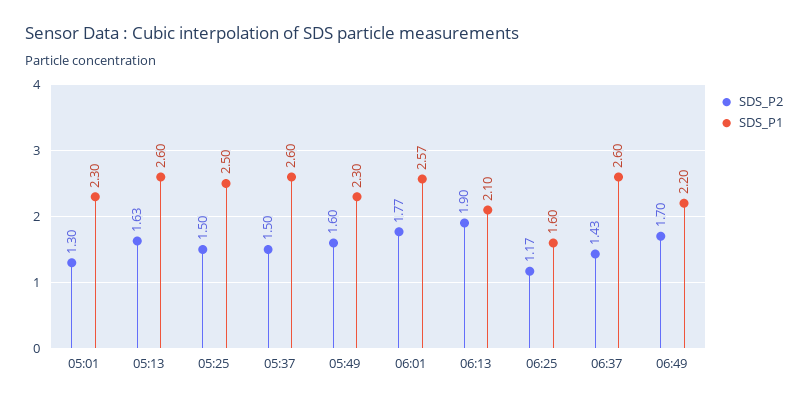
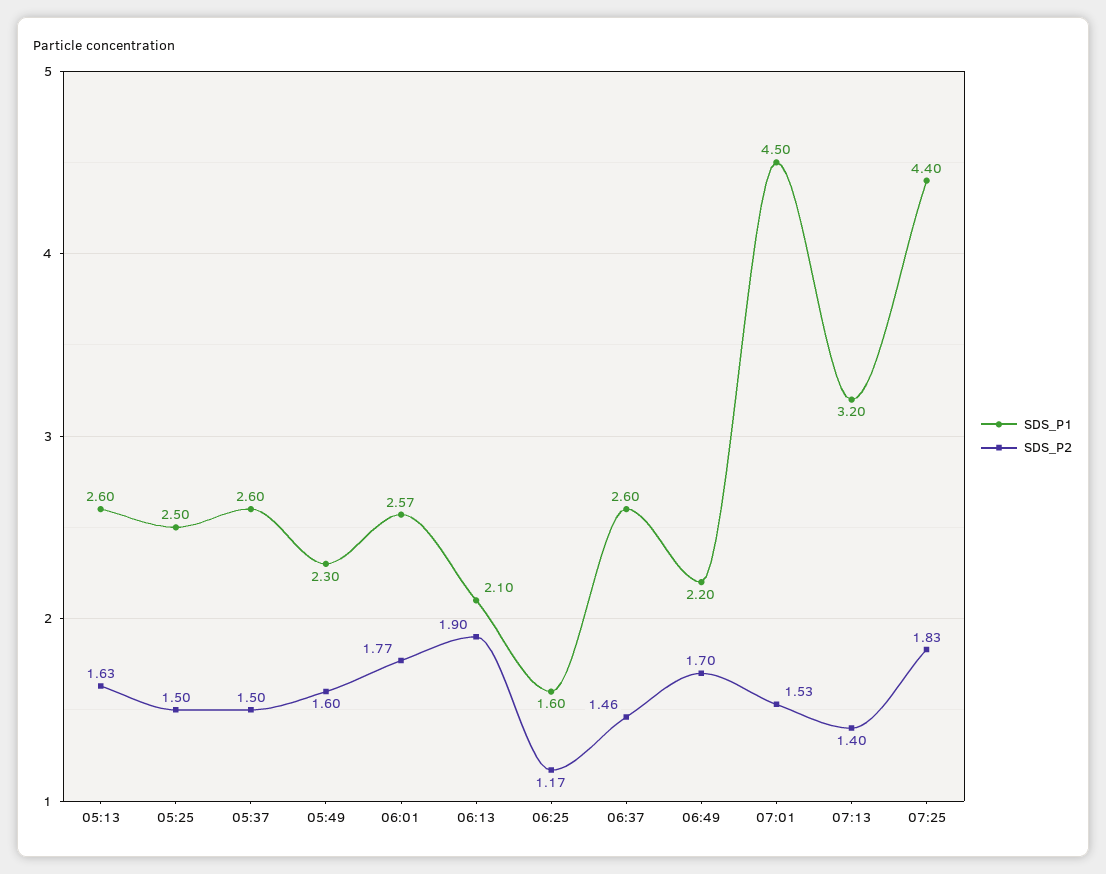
SDS_P2, 05:01: 1.3 -> none
SDS_P1, 05:01: 2.3 -> none
SDS_P2, 06:37: 1.43 -> 1.46
SDS_P1, 07:01: none -> 4.5
SDS_P2, 07:01: none -> 1.53
SDS_P1, 07:13: none -> 3.2
SDS_P2, 07:13: none -> 1.4
SDS_P1, 07:25: none -> 4.4
SDS_P2, 07:25: none -> 1.83

